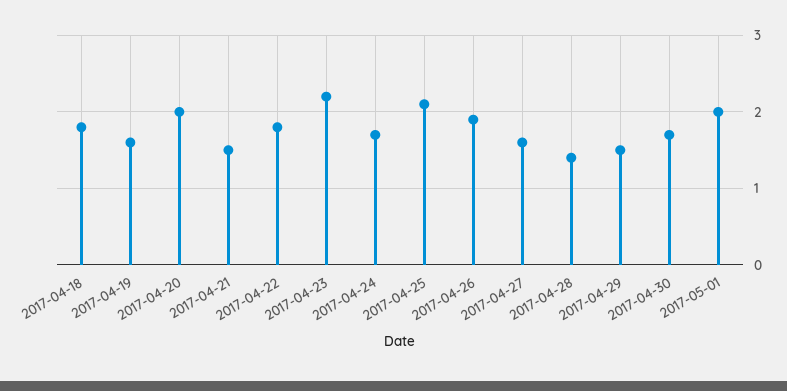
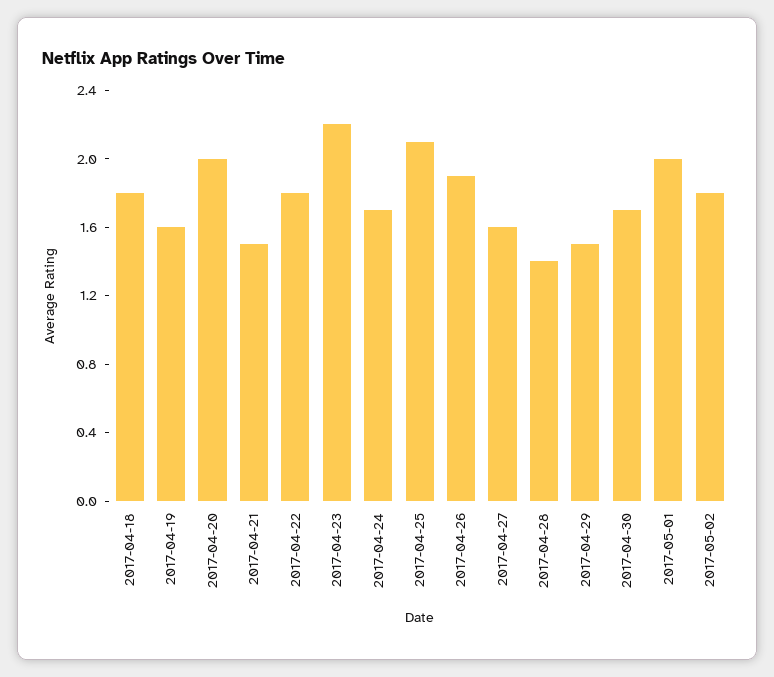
2017-05-02: none -> 1.8

